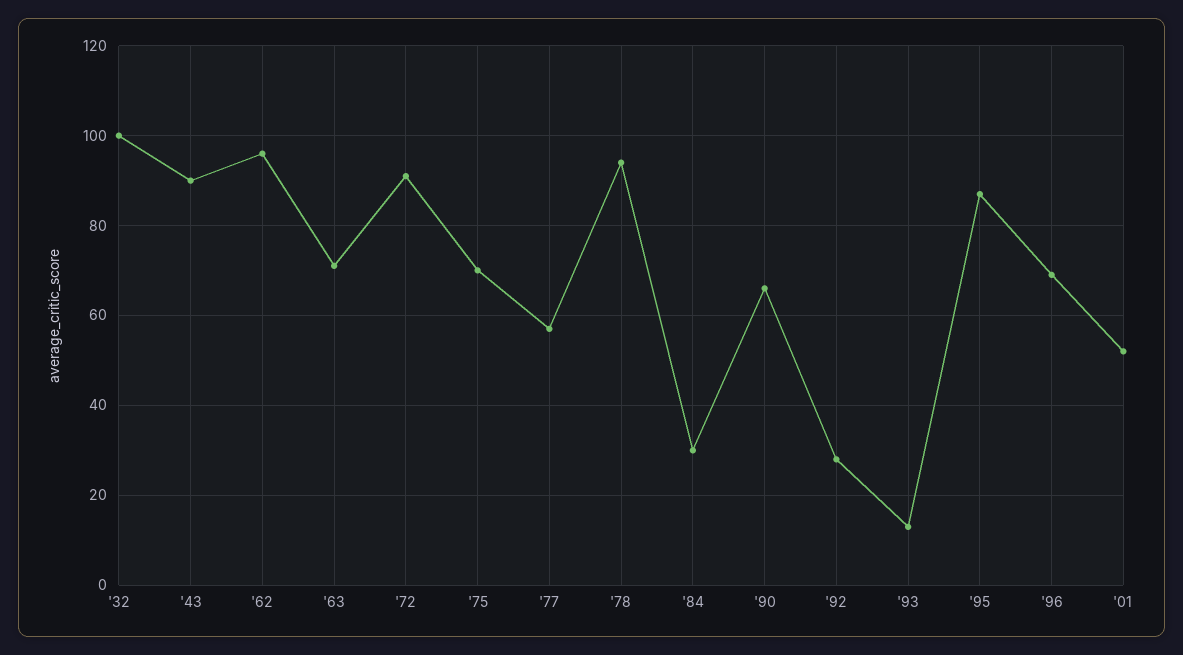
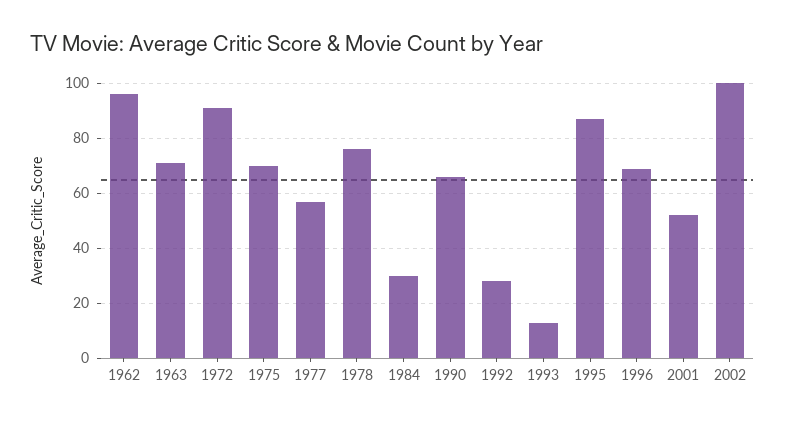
'32: 100 -> none
'43: 90 -> none
'78: 95 -> 75
2002: none -> 100

